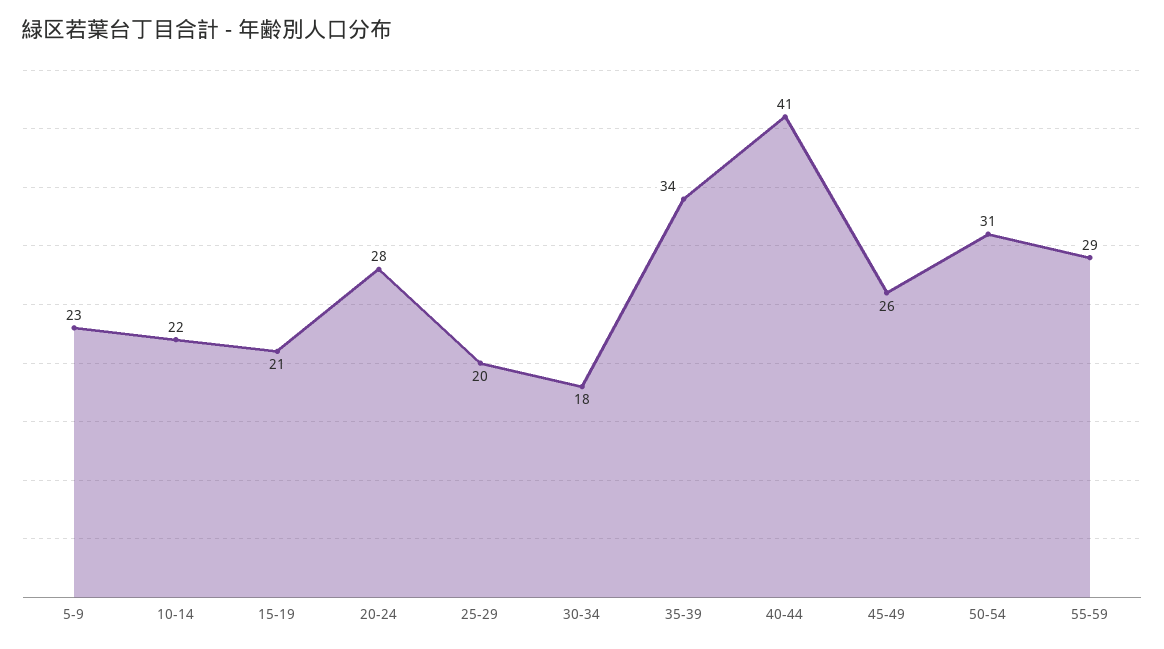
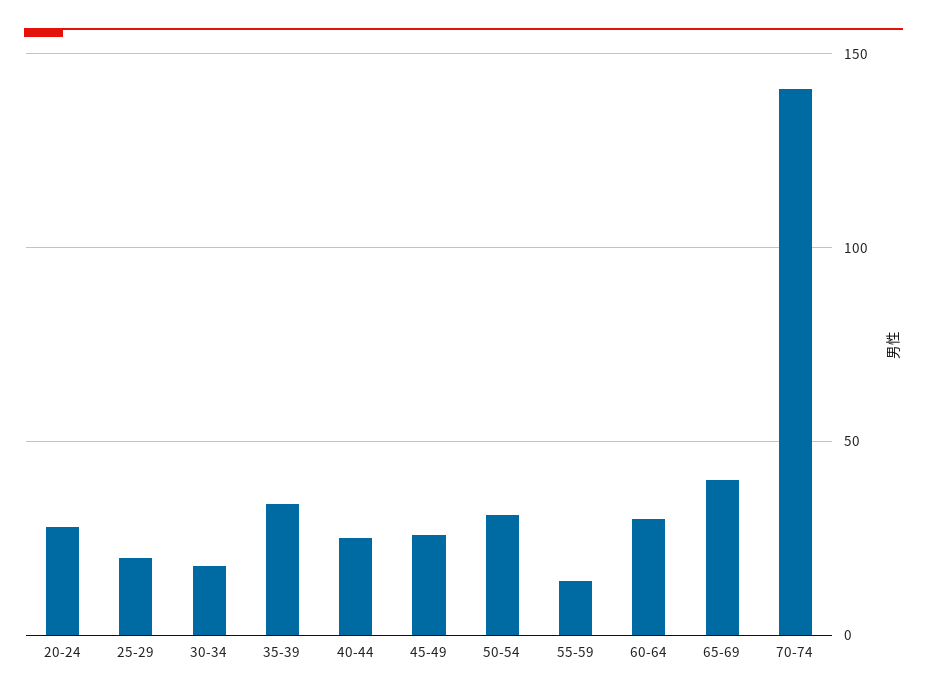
5-9: 23 -> none
10-14: 22 -> none
15-19: 21 -> none
40-44: 41 -> 25
55-59: 29 -> 15
60-64: none -> 30
65-69: none -> 40
70-74: none -> 140

